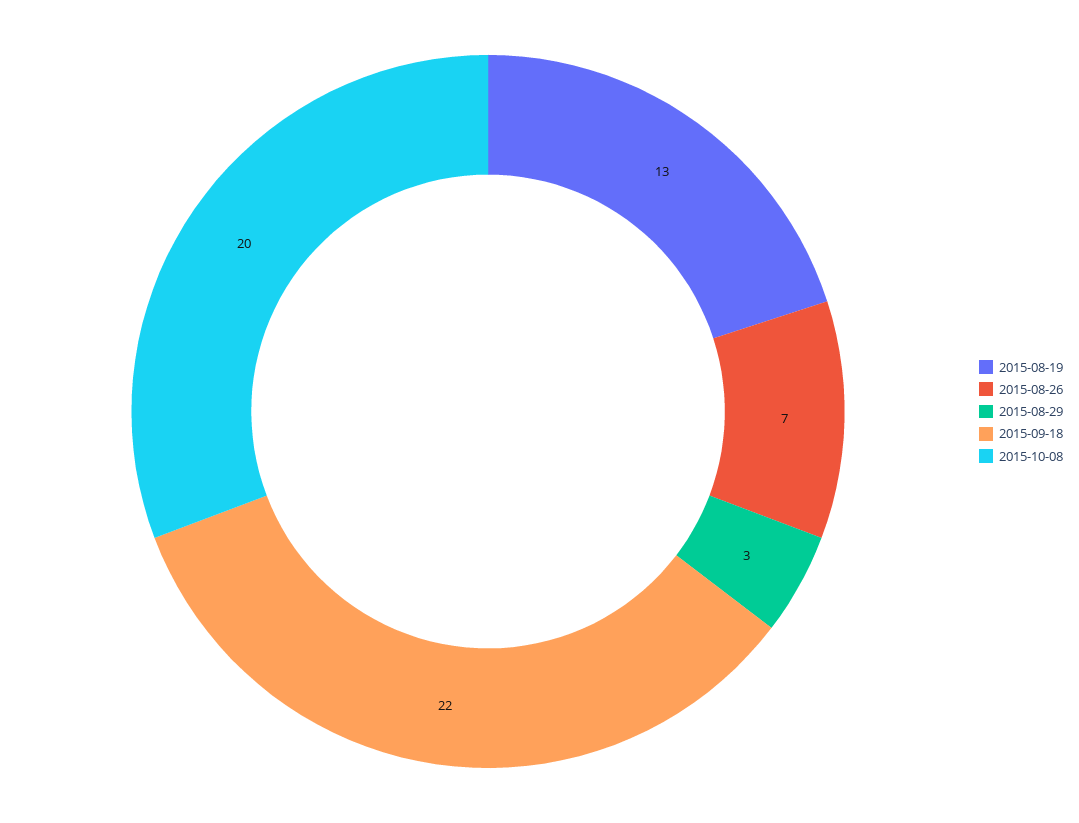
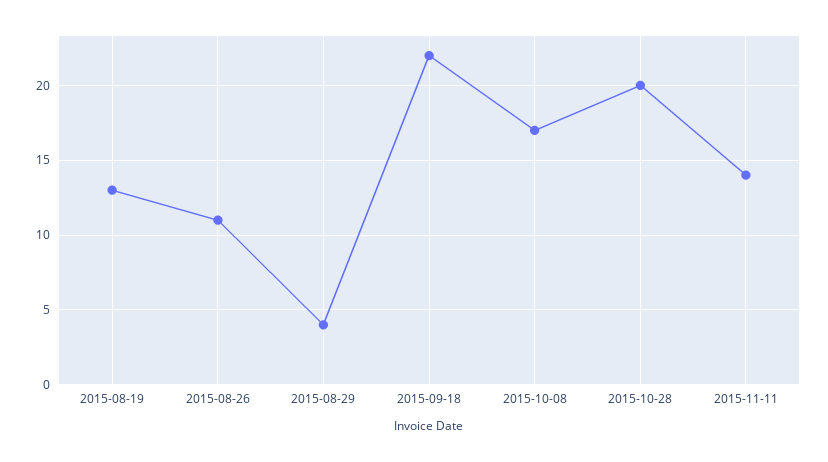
2015-08-26: 7 -> 11
2015-08-29: 3 -> 4
2015-10-08: 20 -> 17
2015-10-28: none -> 20
2015-11-11: none -> 14

